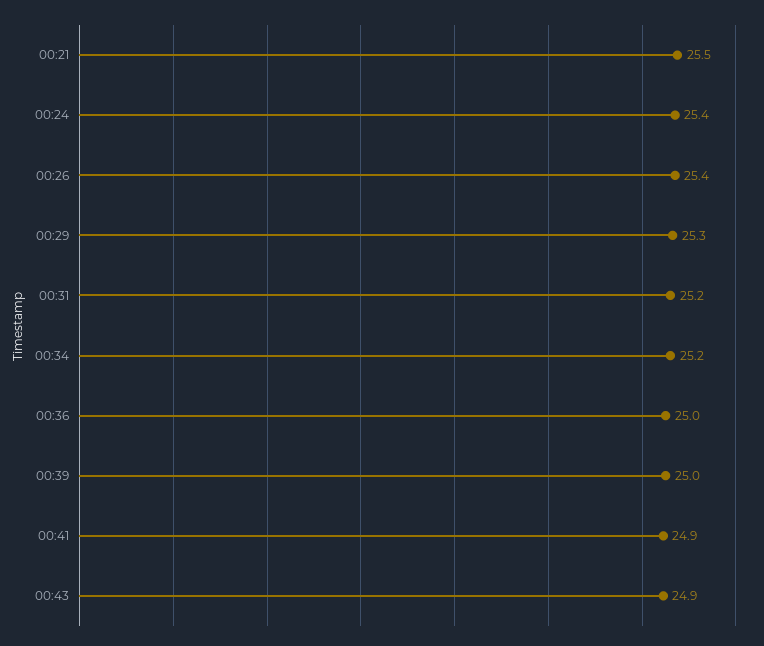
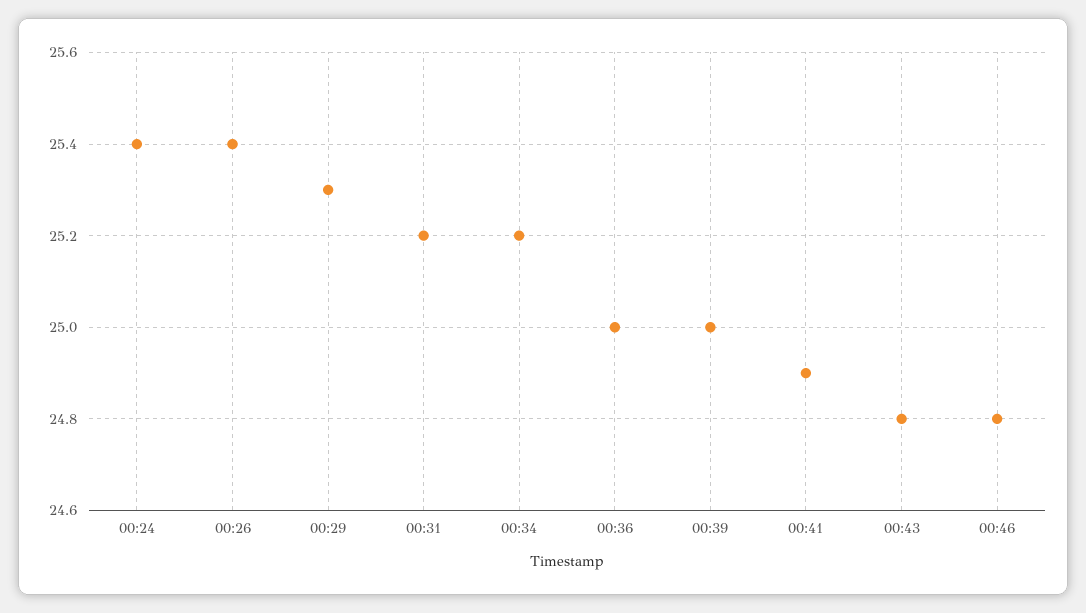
00:21: 25.5 -> none
00:43: 24.9 -> 24.8
00:46: none -> 24.8

